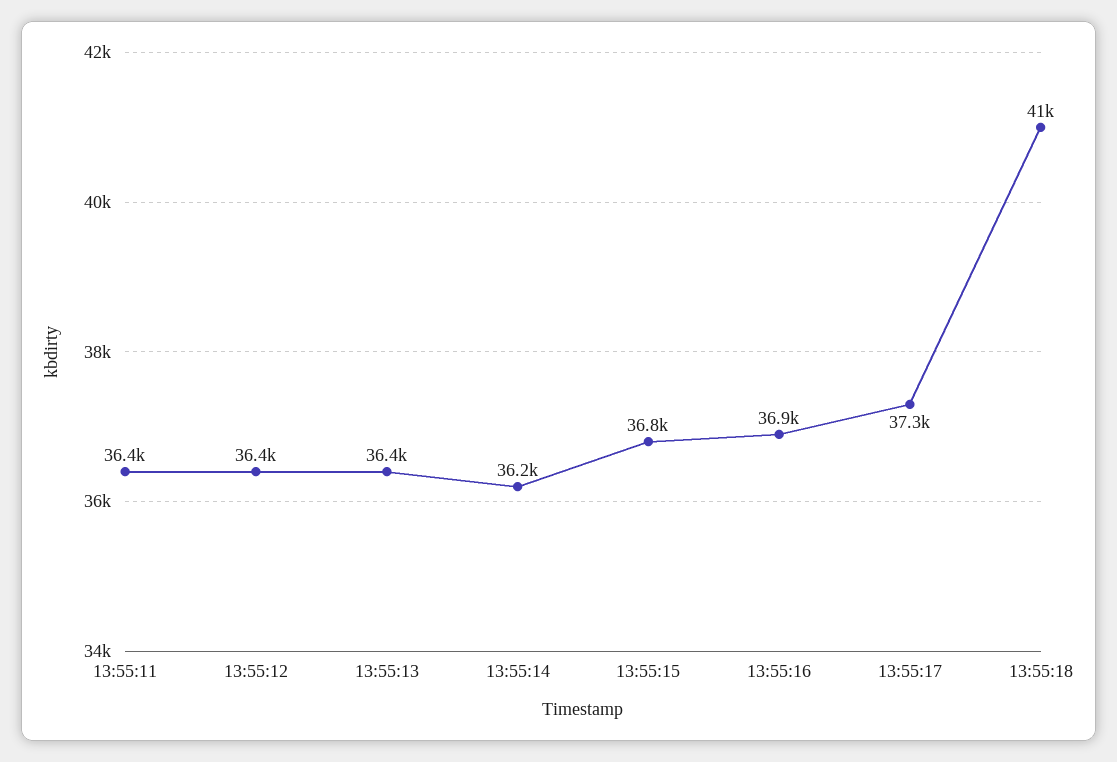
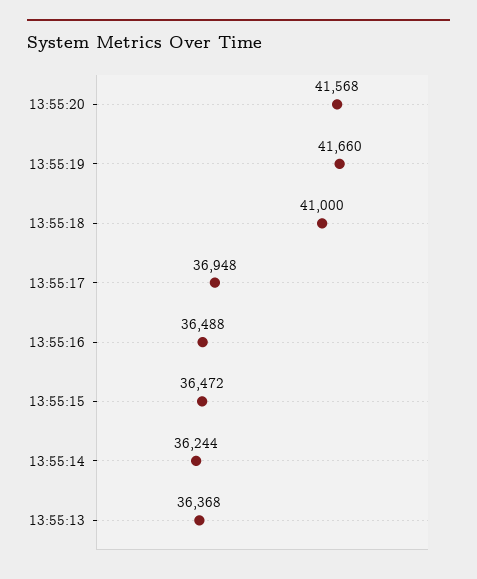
13:55:11: 36400 -> none
13:55:12: 36400 -> none
13:55:15: 36800 -> 36472
13:55:16: 36900 -> 36488
13:55:17: 37300 -> 36948
13:55:20: none -> 41568
13:55:19: none -> 41660

